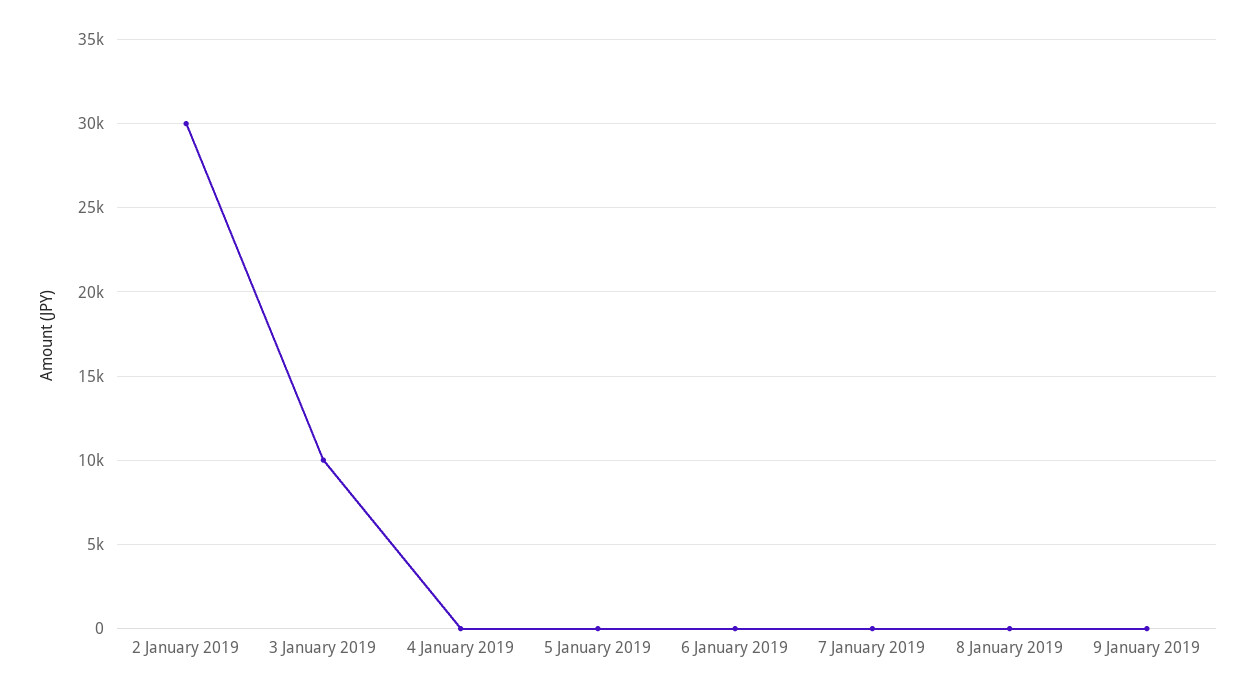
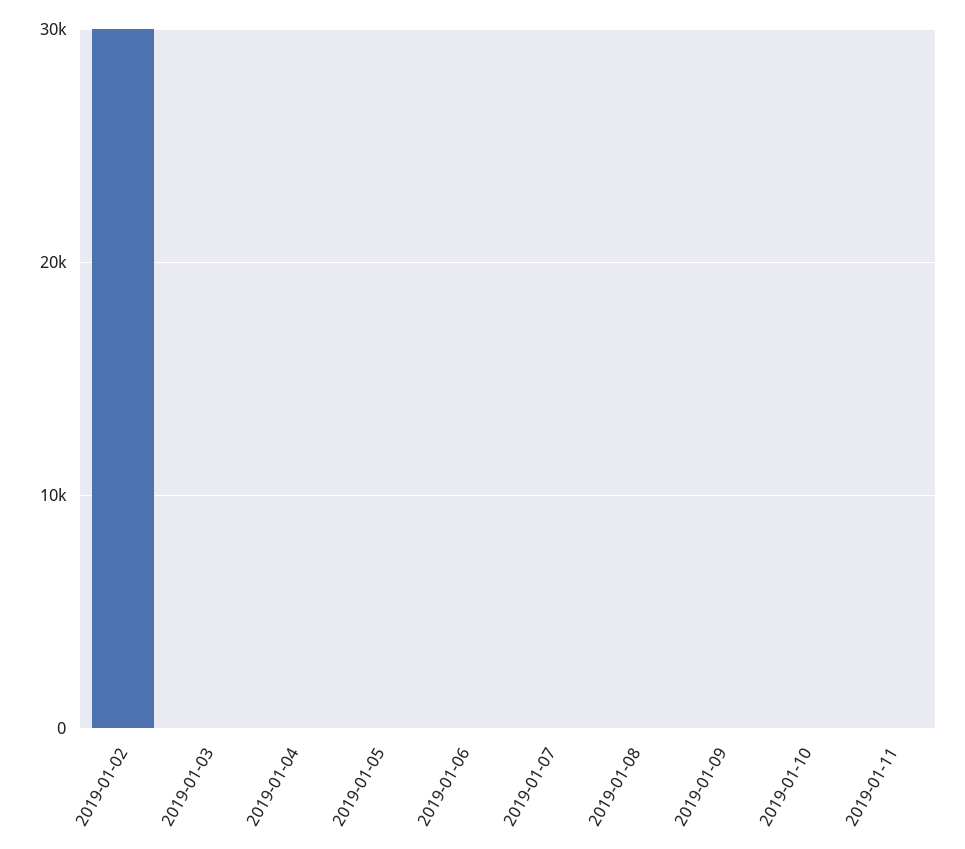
3 January 2019: 10000 -> 0
2019-01-10: none -> 0
2019-01-11: none -> 0

